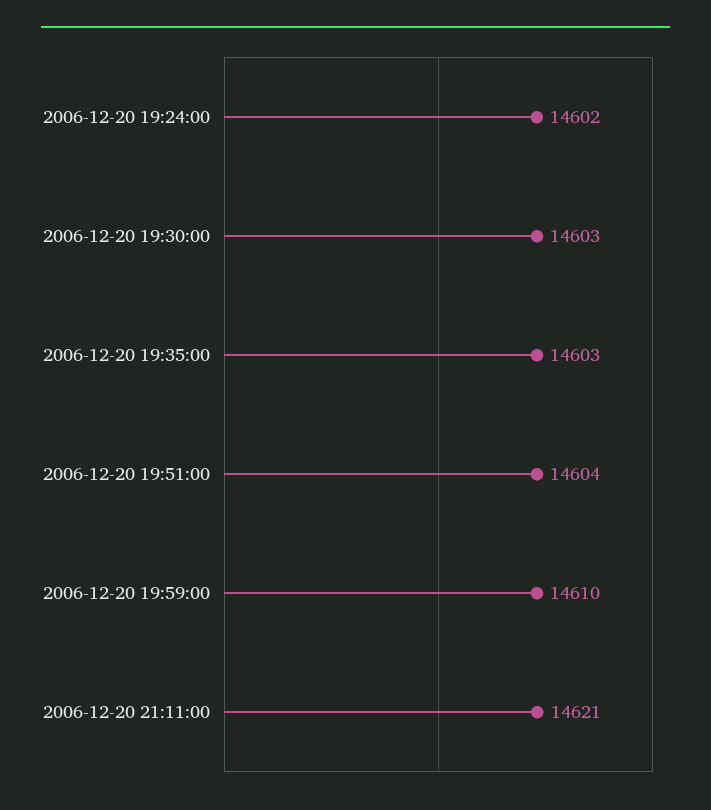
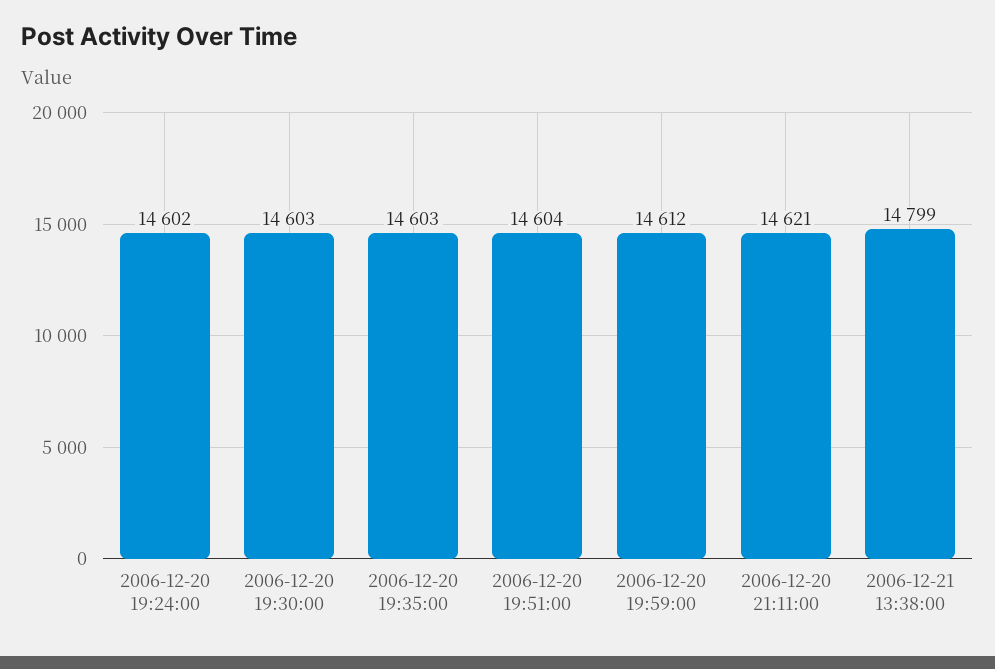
2006-12-20 19:59:00: 14610 -> 14612
2006-12-21 13:38:00: none -> 14799

